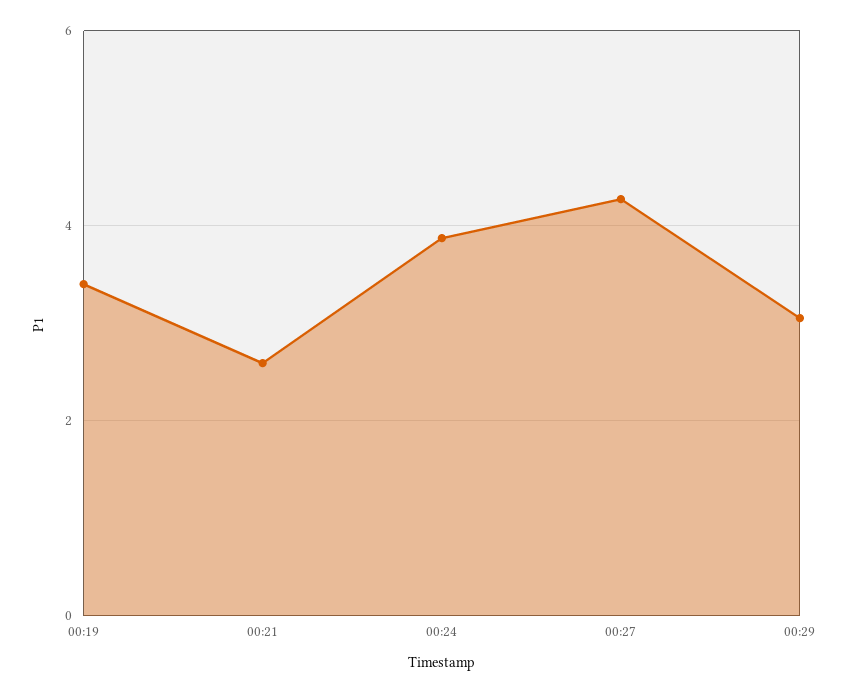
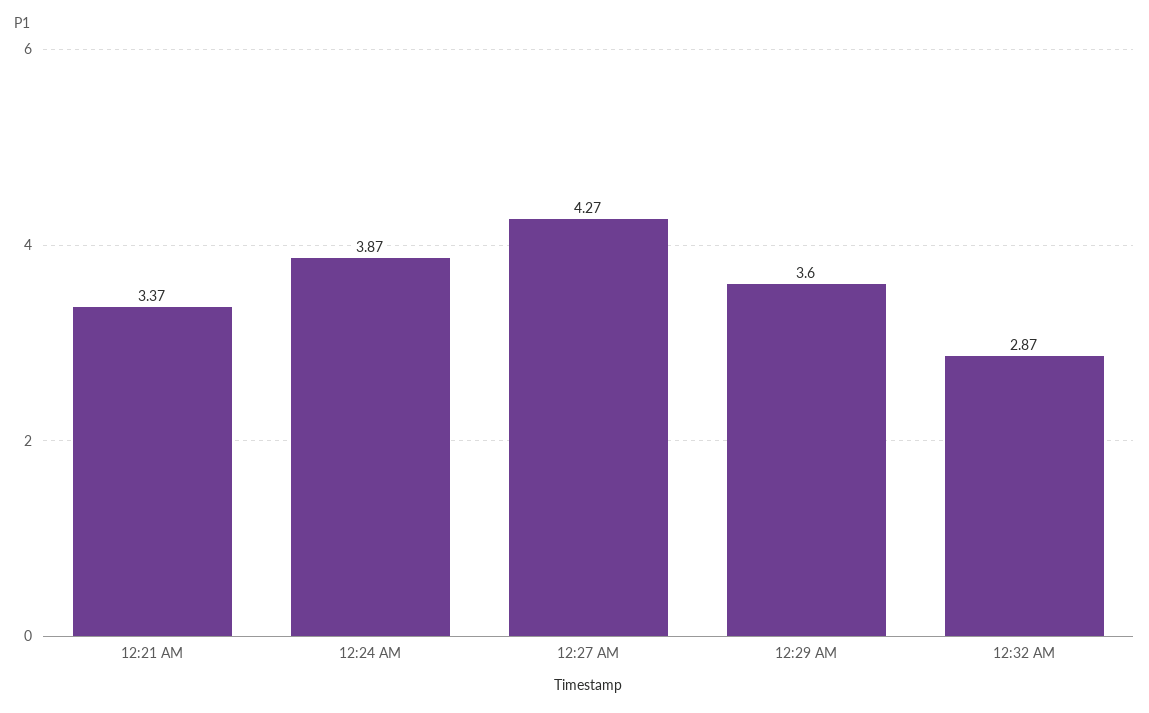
00:19: 3.4 -> none
00:21: 2.6 -> 3.37
00:29: 3 -> 3.6
12:32 AM: none -> 2.87

